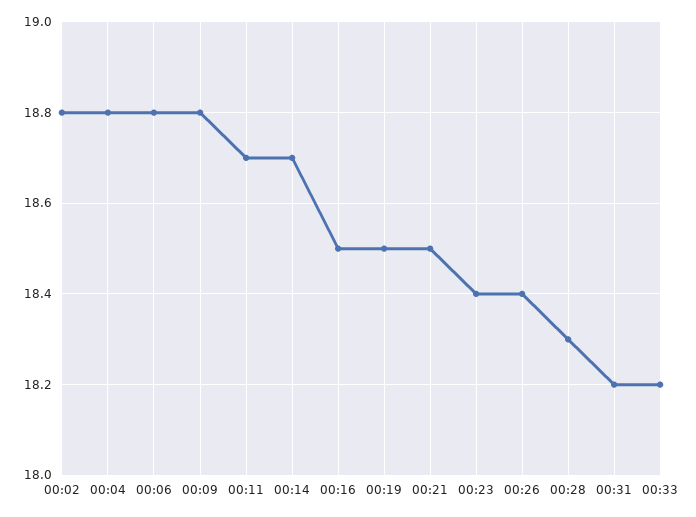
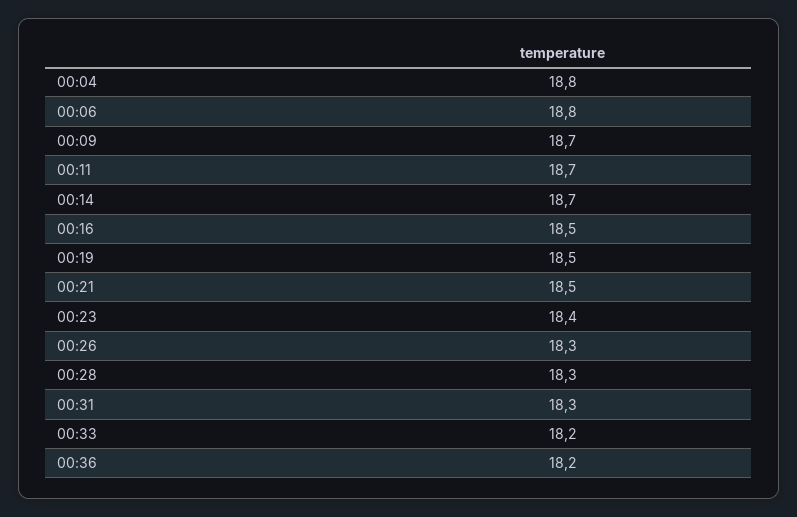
00:02: 18.8 -> none
00:09: 18.8 -> 18.7
00:26: 18.4 -> 18.3
00:31: 18.2 -> 18.3
00:36: none -> 18.2

